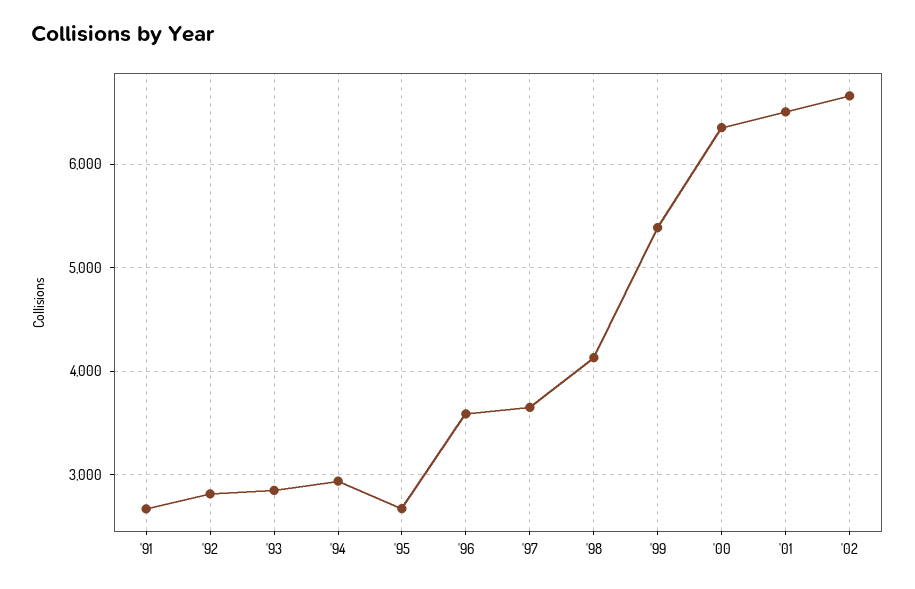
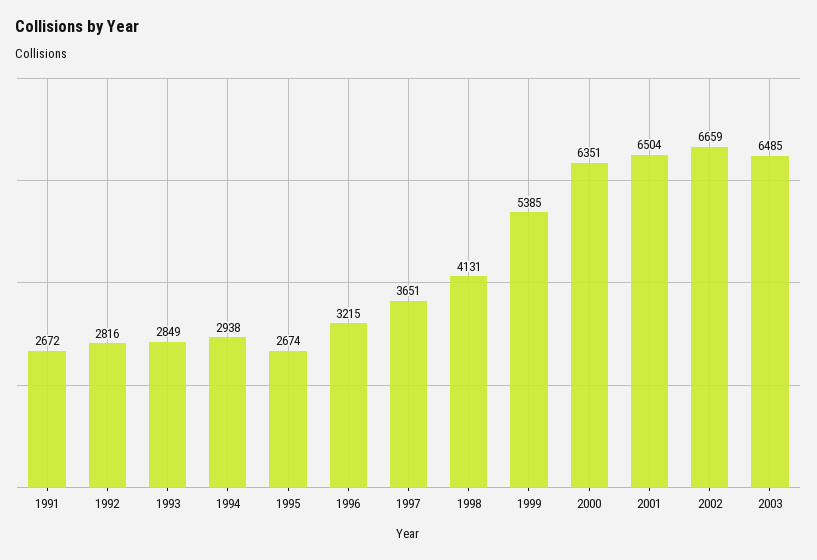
'96: 3600 -> 3215
2003: none -> 6485

